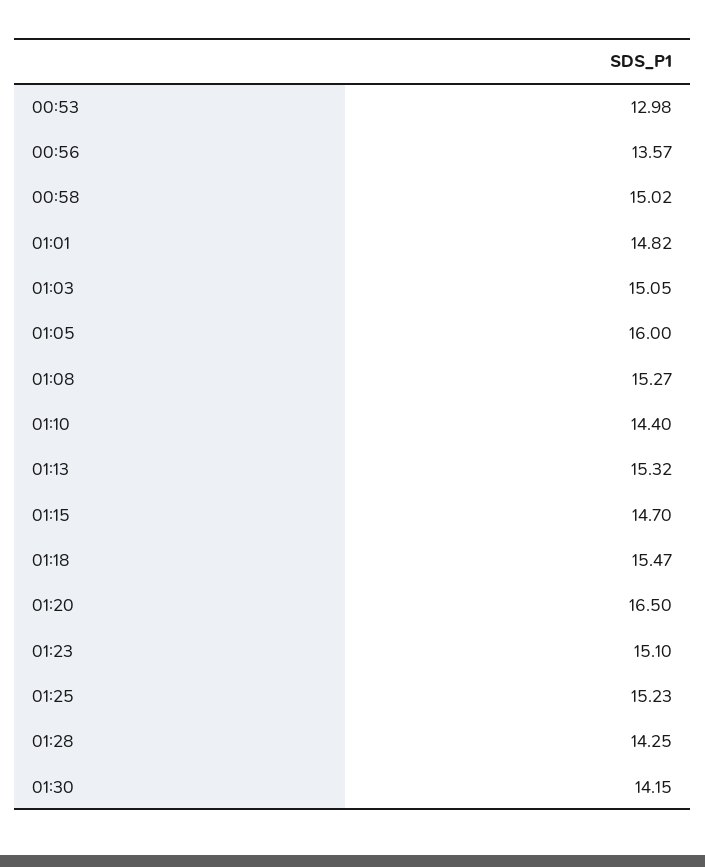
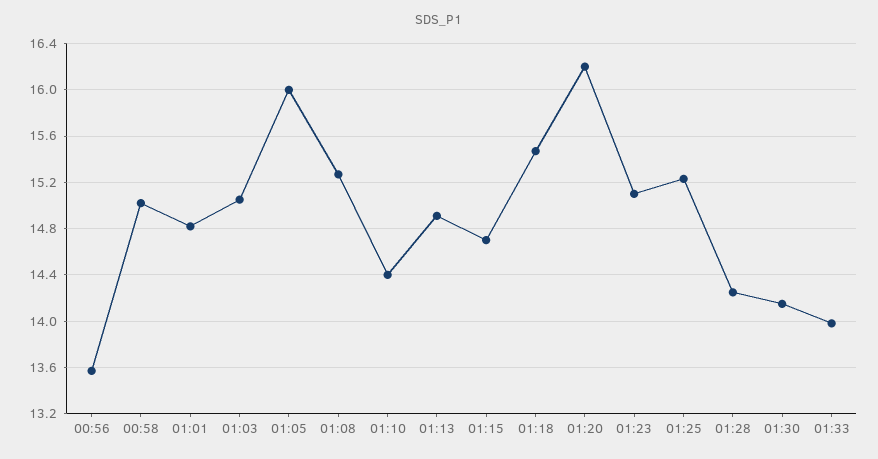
00:53: 12.98 -> none
01:13: 15.32 -> 14.9
01:20: 16.5 -> 16.2
01:33: none -> 14

